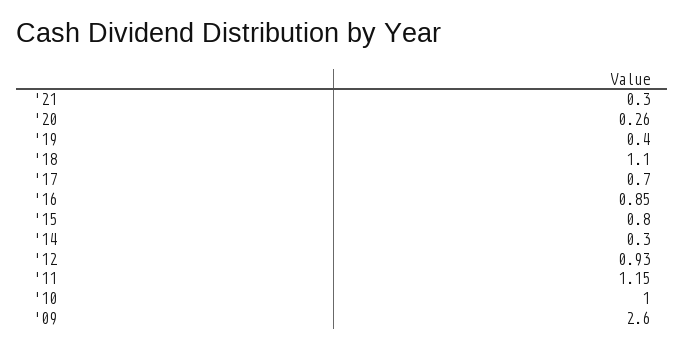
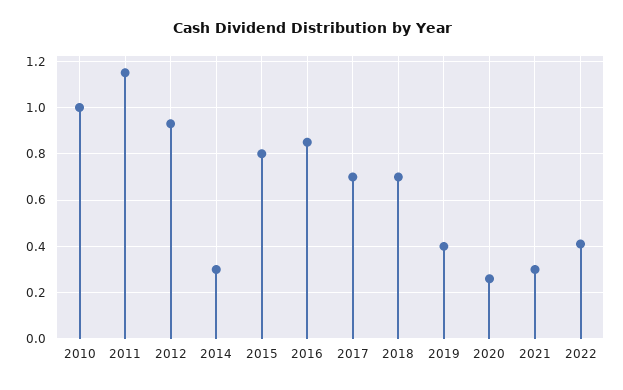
'18: 1.1 -> 0.7
'09: 2.6 -> none
2022: none -> 0.4

